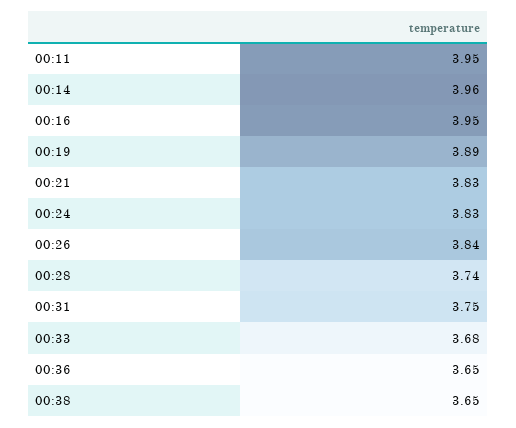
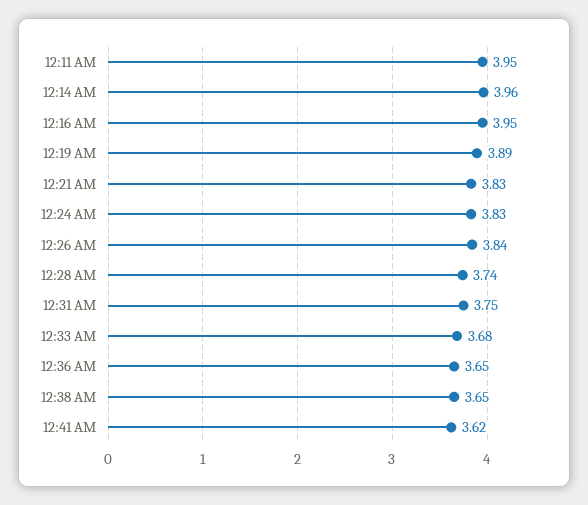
12:41 AM: none -> 3.62

